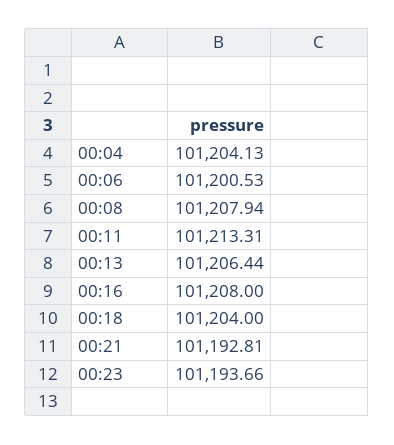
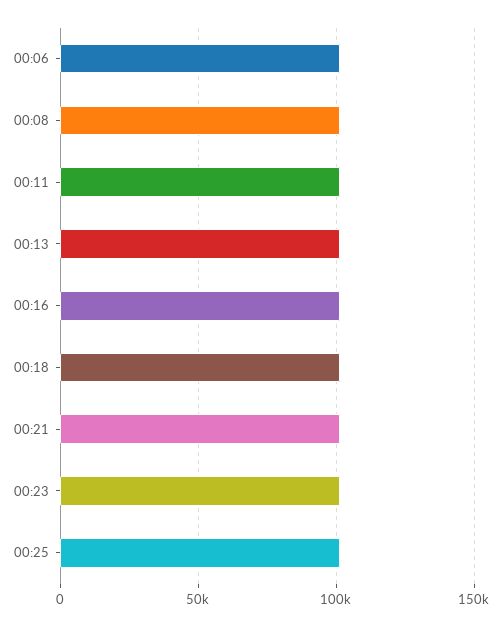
00:04: 101204.13 -> none
00:25: none -> 100000

